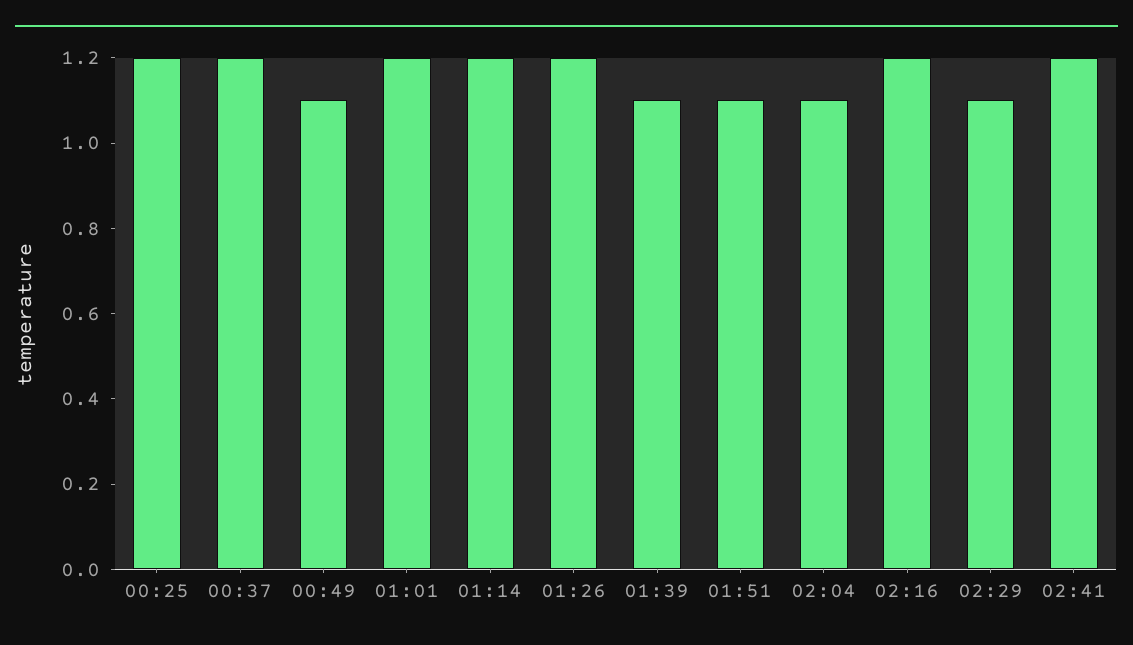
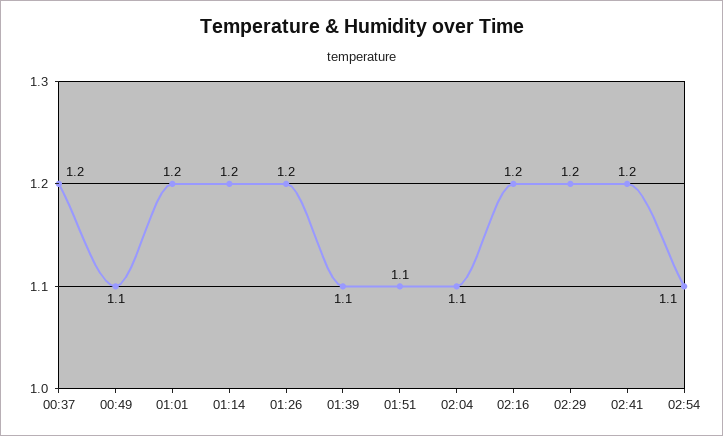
00:25: 1.2 -> none
02:29: 1.1 -> 1.2
02:54: none -> 1.1

